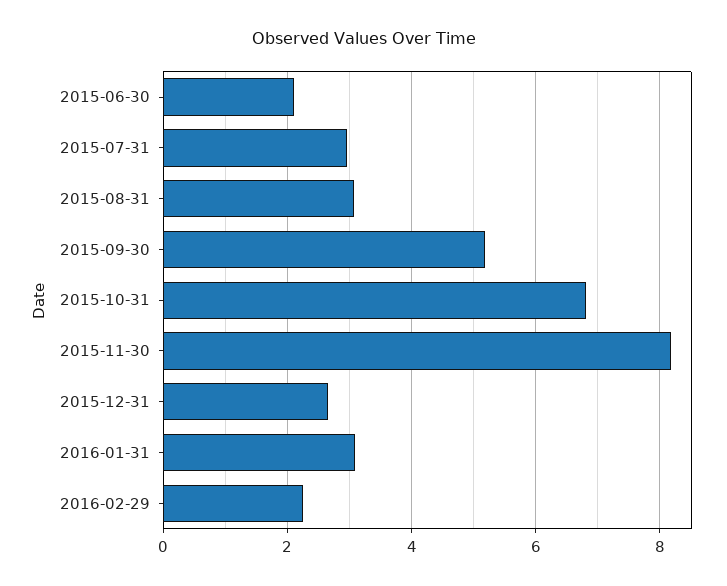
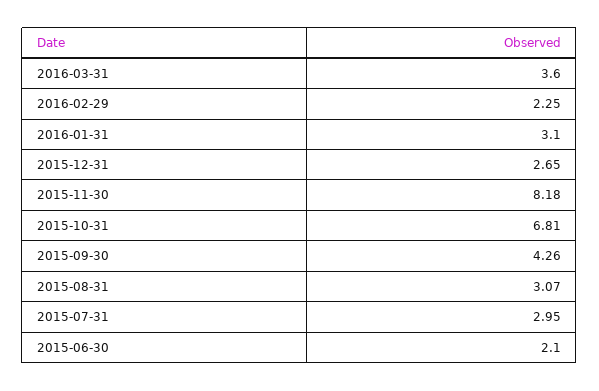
2015-09-30: 5.2 -> 4.26
2016-03-31: none -> 3.6

